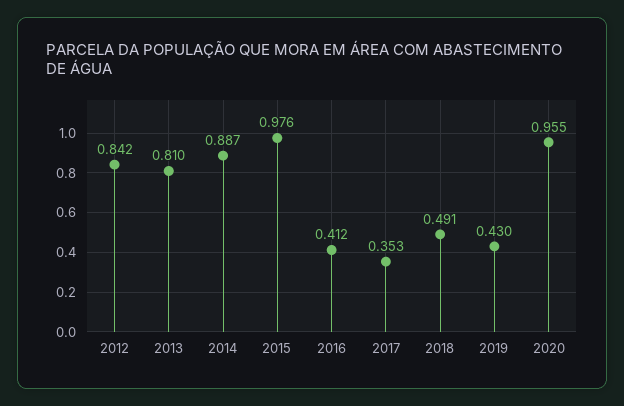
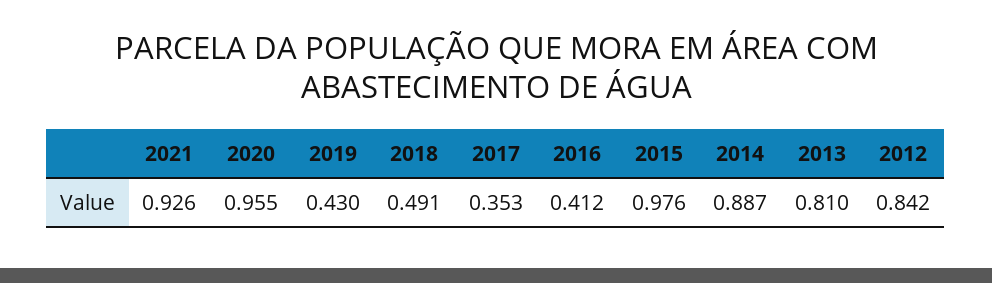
2021: none -> 0.926

